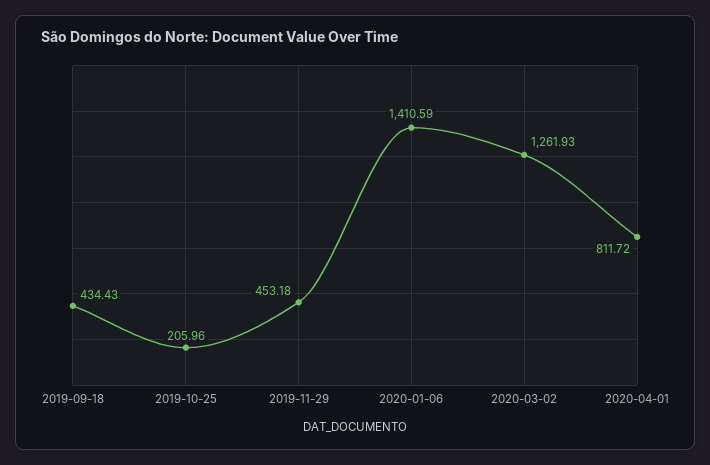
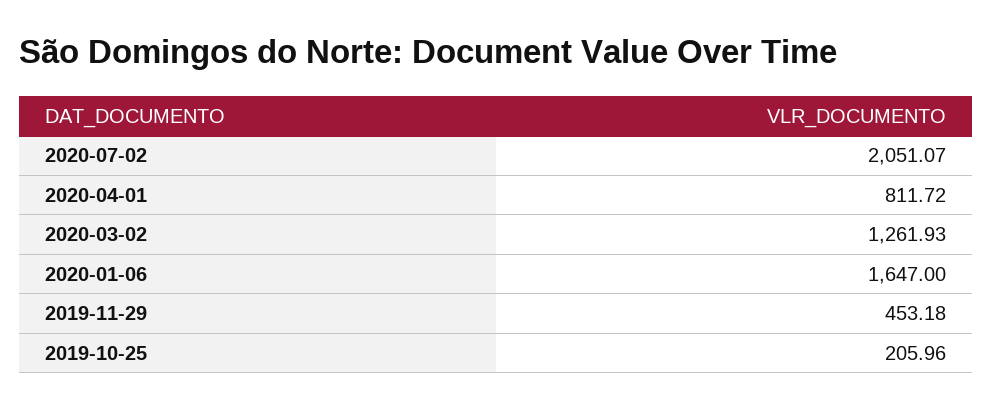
2019-09-18: 434.43 -> none
2020-01-06: 1410.59 -> 1647
2020-07-02: none -> 2051.07

